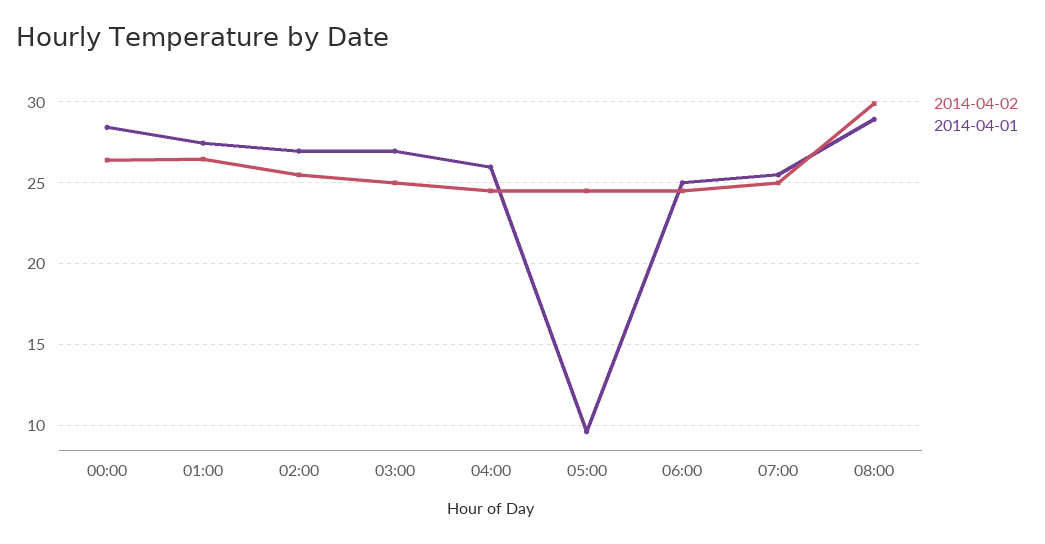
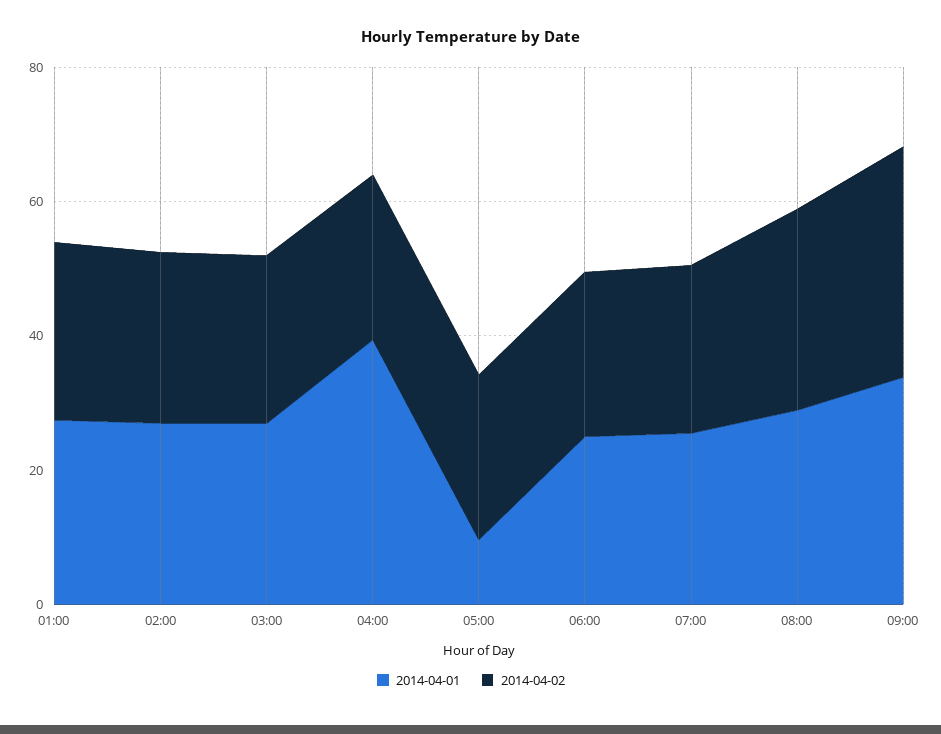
2014-04-02, 00:00: 26.5 -> none
2014-04-01, 00:00: 28.5 -> none
2014-04-01, 04:00: 26 -> 40
2014-04-01, 09:00: none -> 35
2014-04-02, 09:00: none -> 35

